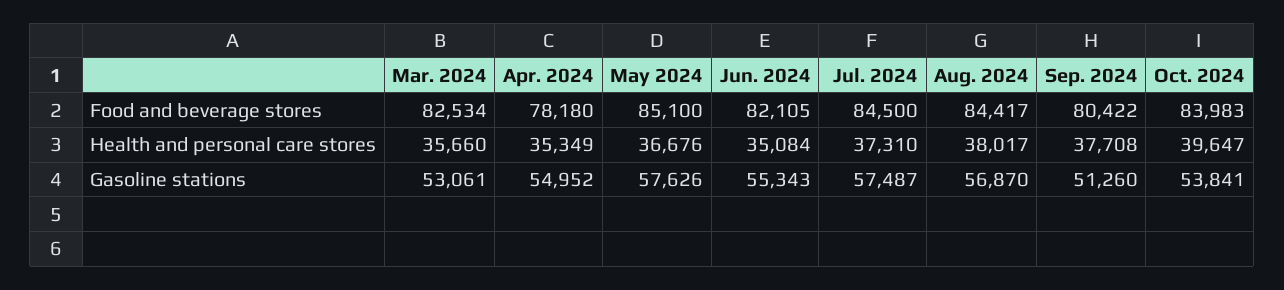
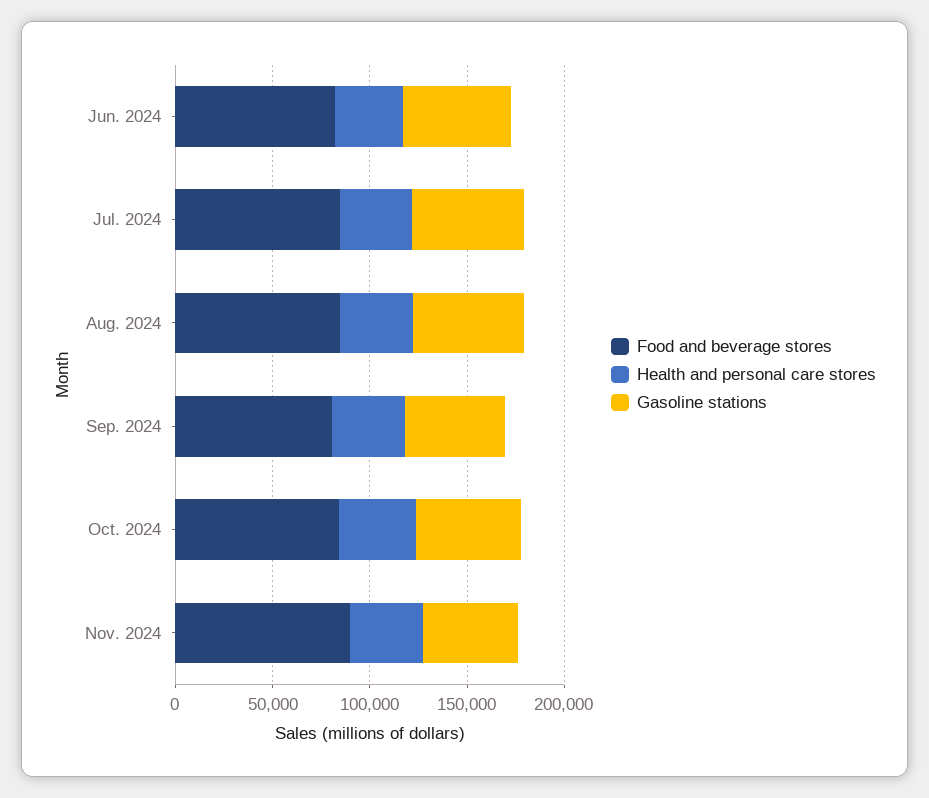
Food and beverage stores, Mar. 2024: 82534 -> none
Food and beverage stores, Apr. 2024: 78180 -> none
Food and beverage stores, May 2024: 85100 -> none
Health and personal care stores, Mar. 2024: 35660 -> none
Health and personal care stores, Apr. 2024: 35349 -> none
Health and personal care stores, May 2024: 36676 -> none
Gasoline stations, Mar. 2024: 53061 -> none
Gasoline stations, Apr. 2024: 54952 -> none
Gasoline stations, May 2024: 57626 -> none
Food and beverage stores, Nov. 2024: none -> 90000
Health and personal care stores, Nov. 2024: none -> 40000
Gasoline stations, Nov. 2024: none -> 50000

